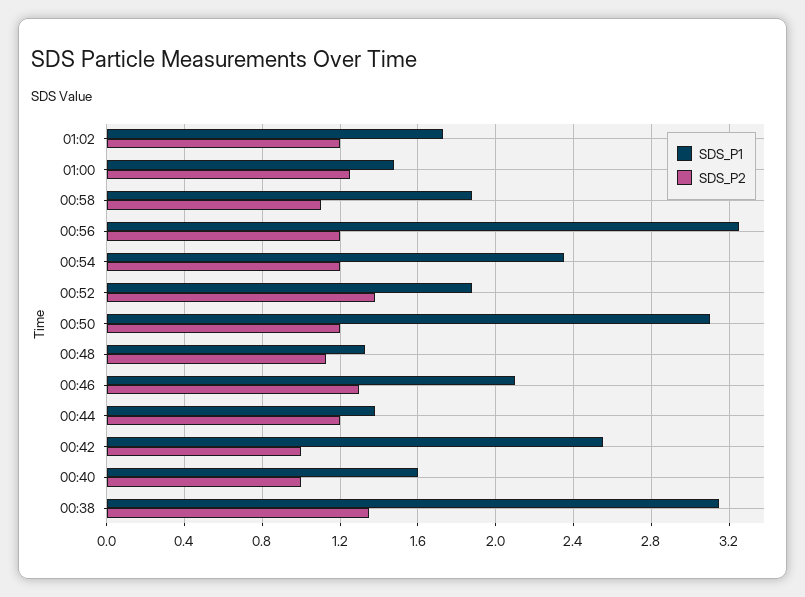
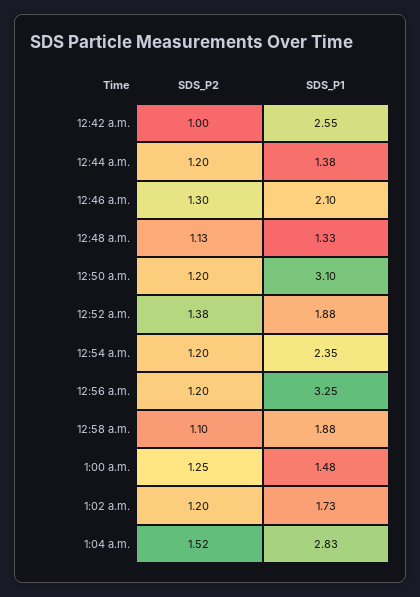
SDS_P1, 00:40: 1.6 -> none
SDS_P2, 00:40: 1 -> none
SDS_P1, 00:38: 3.15 -> none
SDS_P2, 00:38: 1.35 -> none
SDS_P2, 1:04 a.m.: none -> 1.52
SDS_P1, 1:04 a.m.: none -> 2.83

